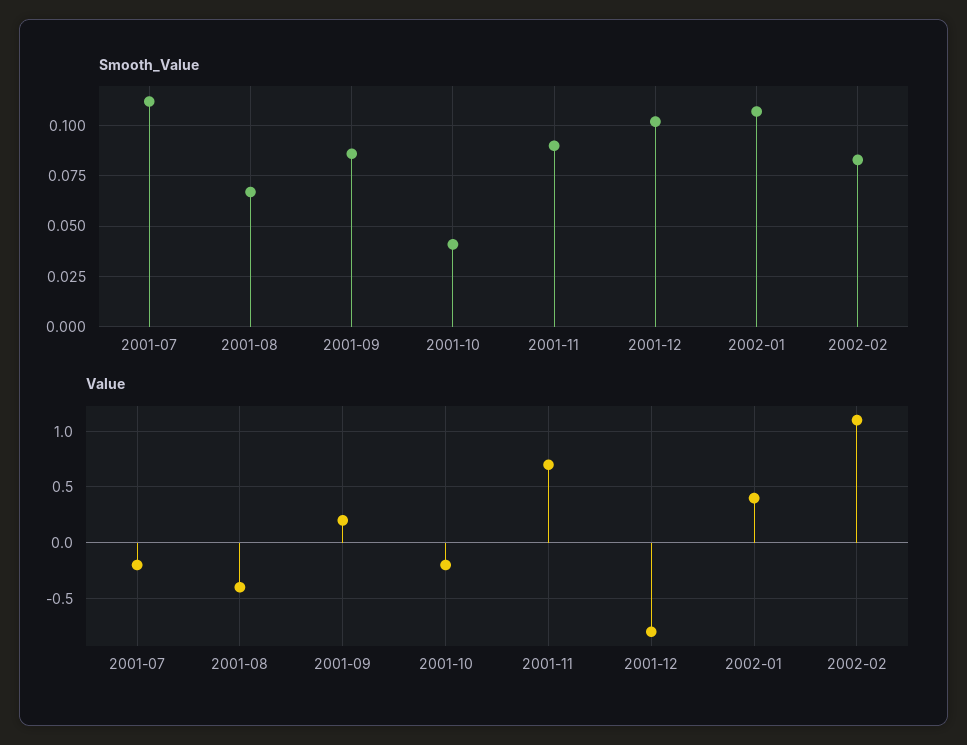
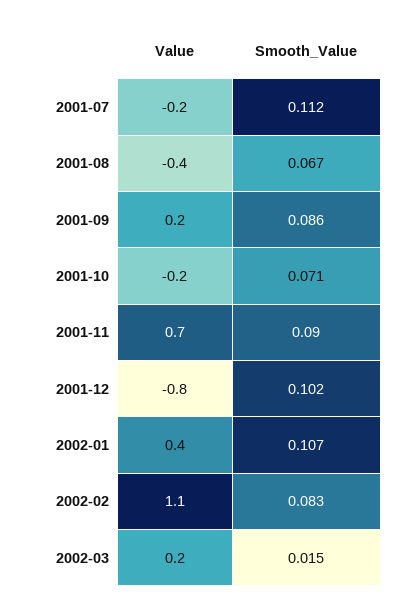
Smooth_Value, 2001-10: 0.04 -> 0.071
Value, 2002-03: none -> 0.2
Smooth_Value, 2002-03: none -> 0.015

